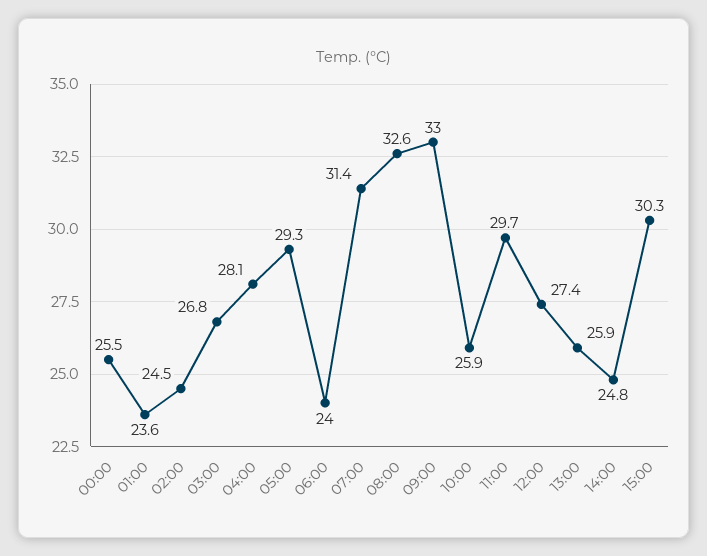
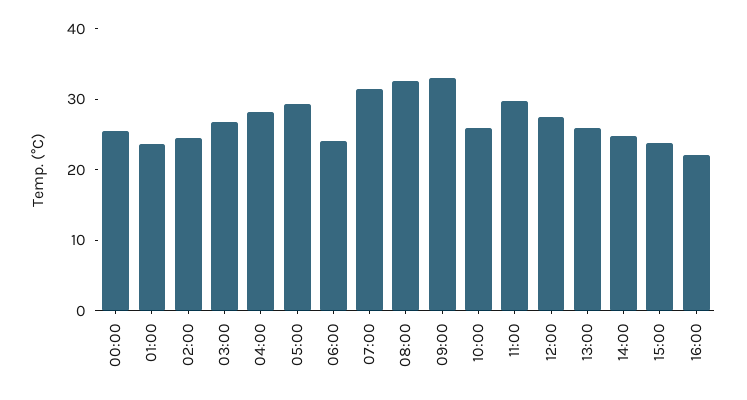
15:00: 30.3 -> 24
16:00: none -> 22

